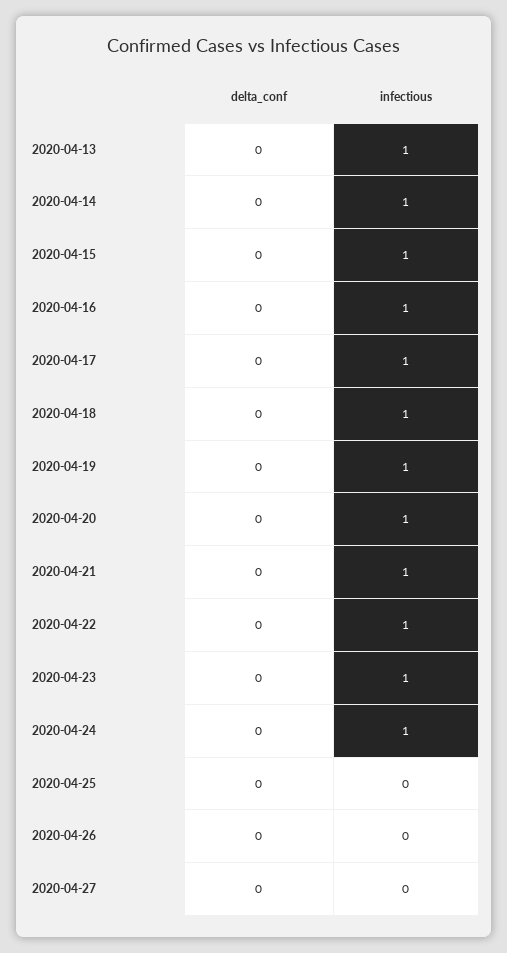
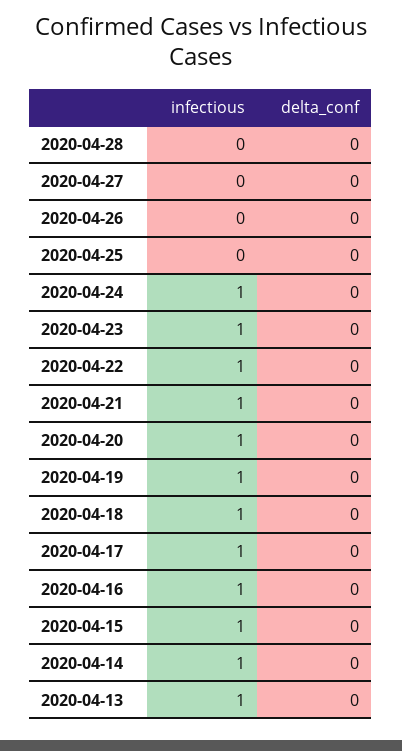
infectious, 2020-04-28: none -> 0
delta_conf, 2020-04-28: none -> 0

